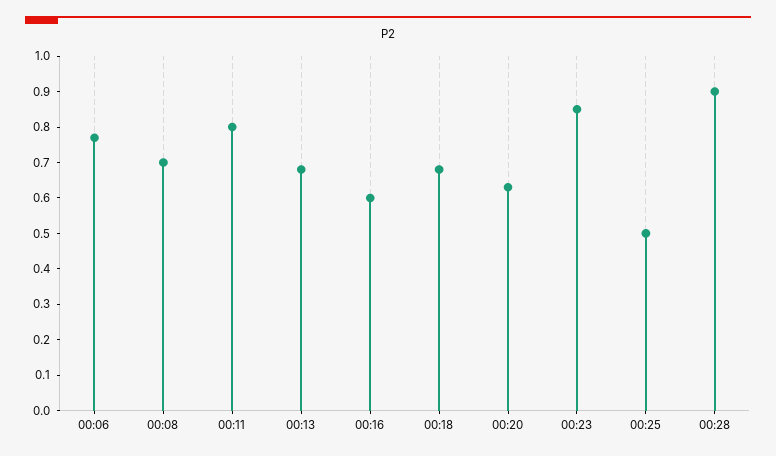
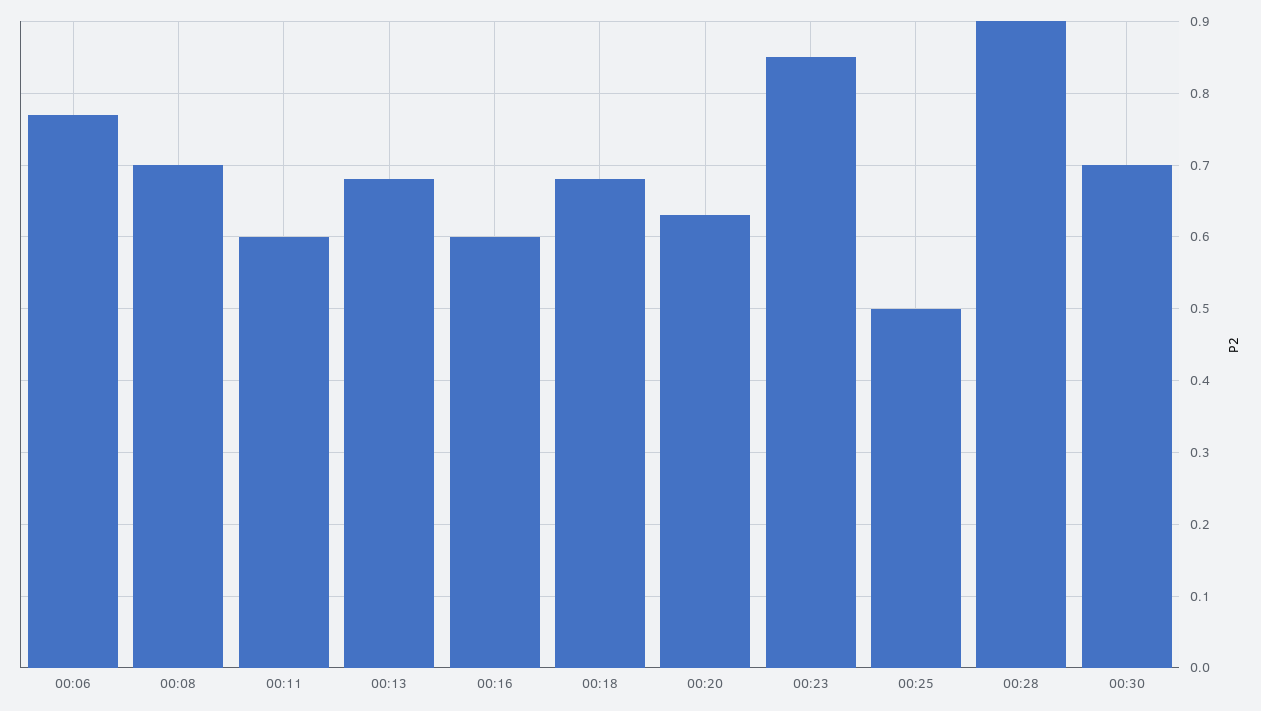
00:11: 0.8 -> 0.6
00:30: none -> 0.7

